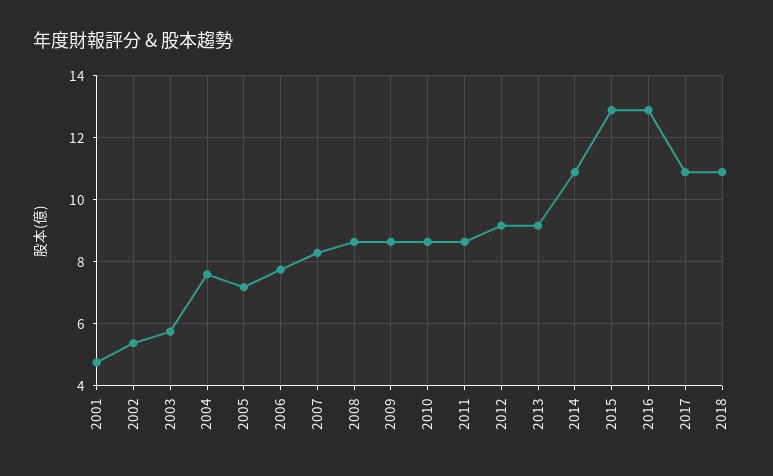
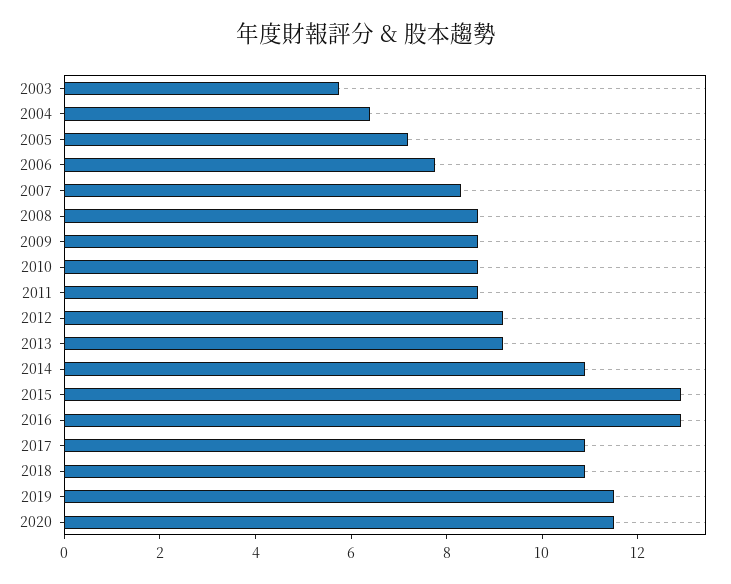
2001: 4.8 -> none
2002: 5.4 -> none
2004: 7.6 -> 6.5
2019: none -> 11.5
2020: none -> 11.5

